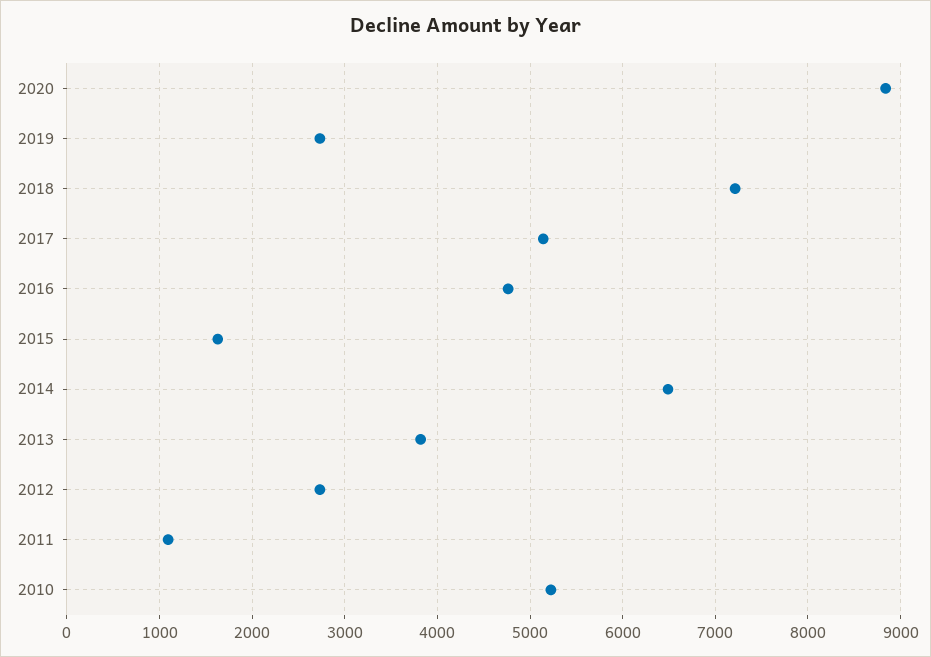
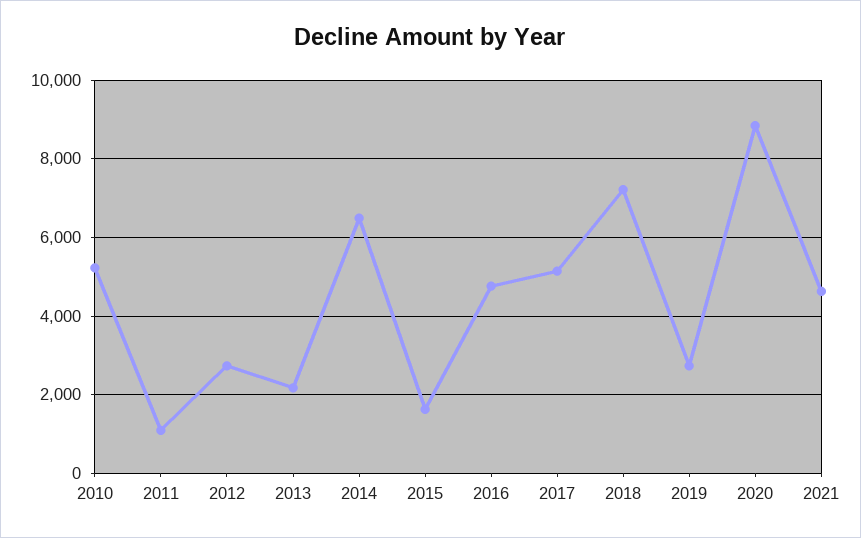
2013: 3800 -> 2200
2021: none -> 4600

